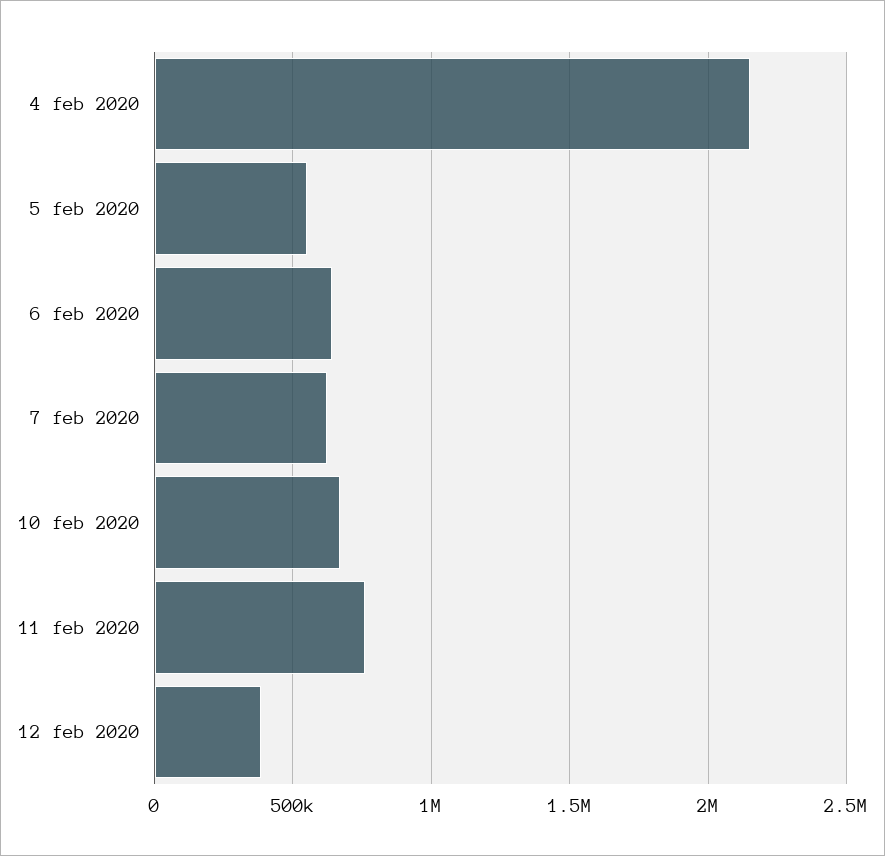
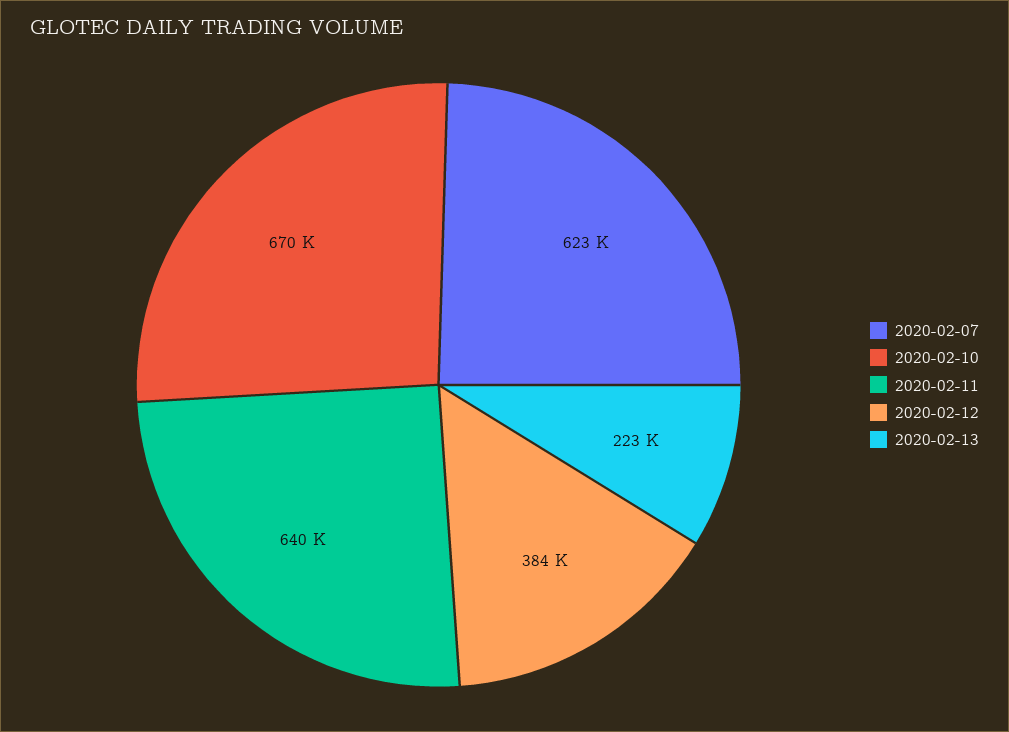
4 feb 2020: 2150000 -> none
5 feb 2020: 550000 -> none
6 feb 2020: 650000 -> none
11 feb 2020: 750000 -> 640000
2020-02-13: none -> 223000

